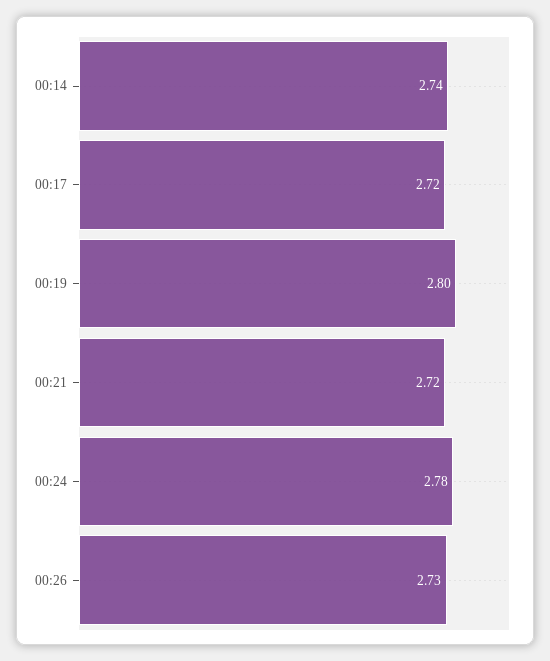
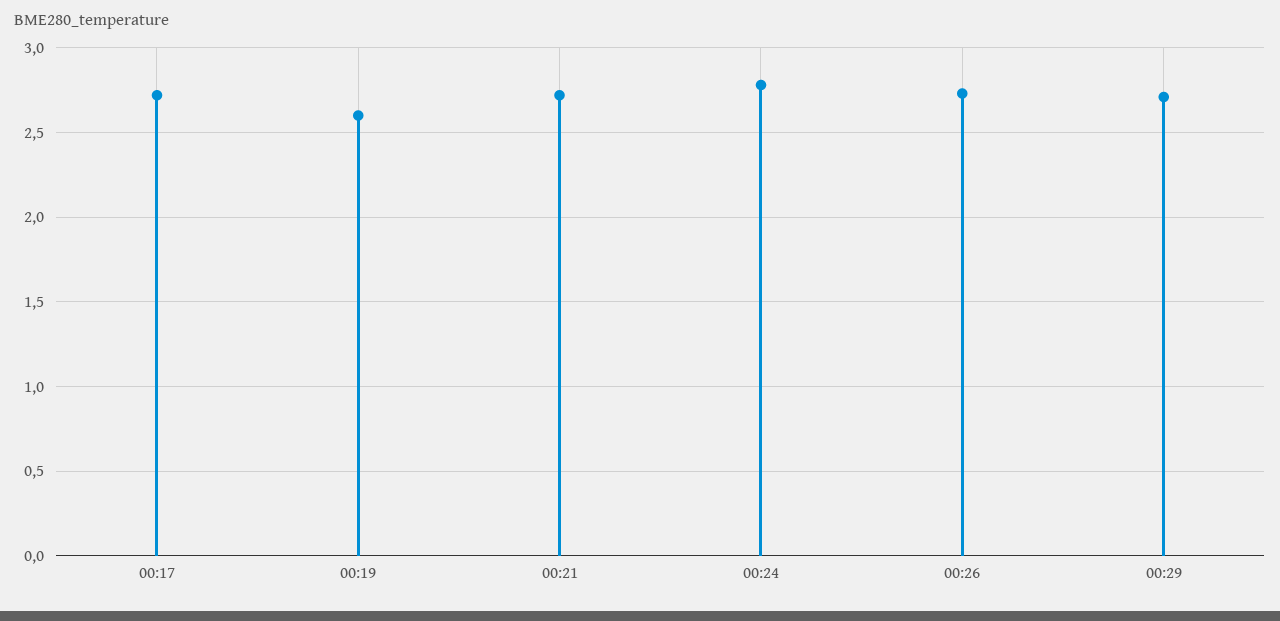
00:14: 2.74 -> none
00:19: 2.8 -> 2.6
00:29: none -> 2.7

